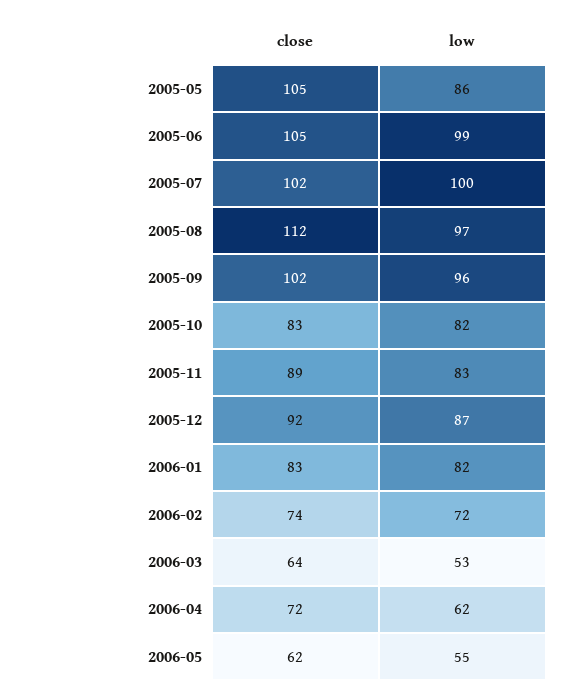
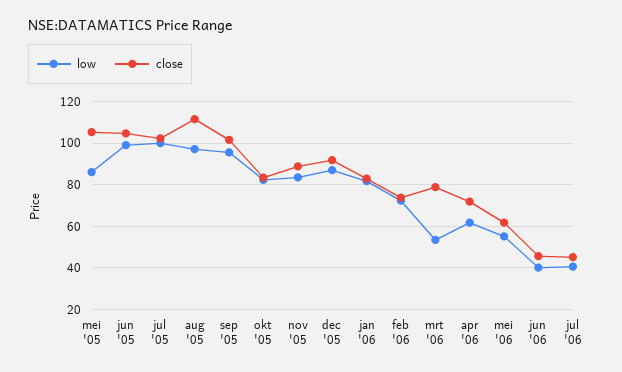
close, 2006-03: 64 -> 80
low, jun '06: none -> 40
close, jun '06: none -> 45
low, jul '06: none -> 40
close, jul '06: none -> 45

